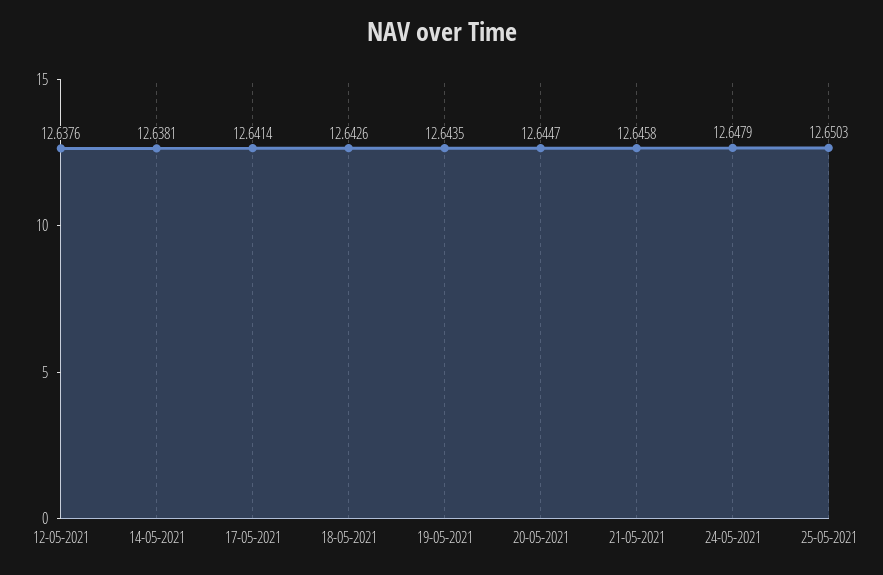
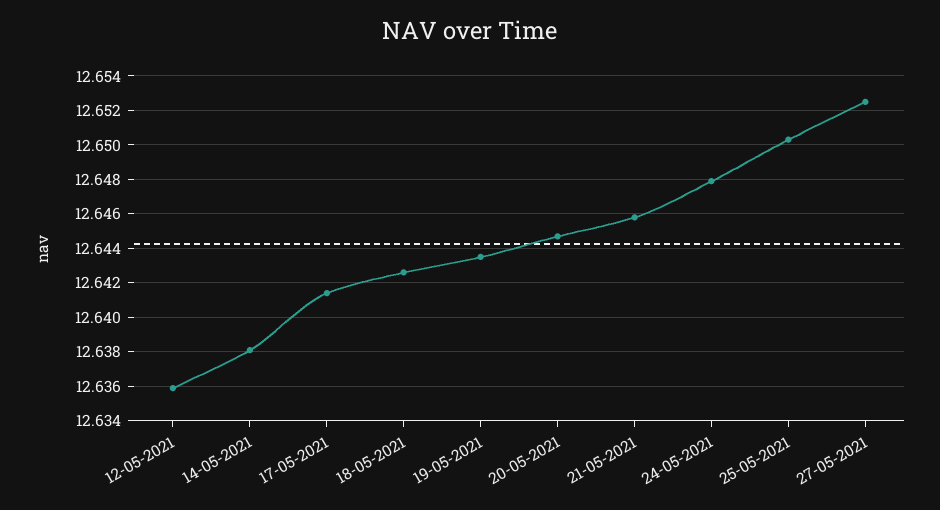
12-05-2021: 12.6376 -> 12.636
27-05-2021: none -> 12.6525

